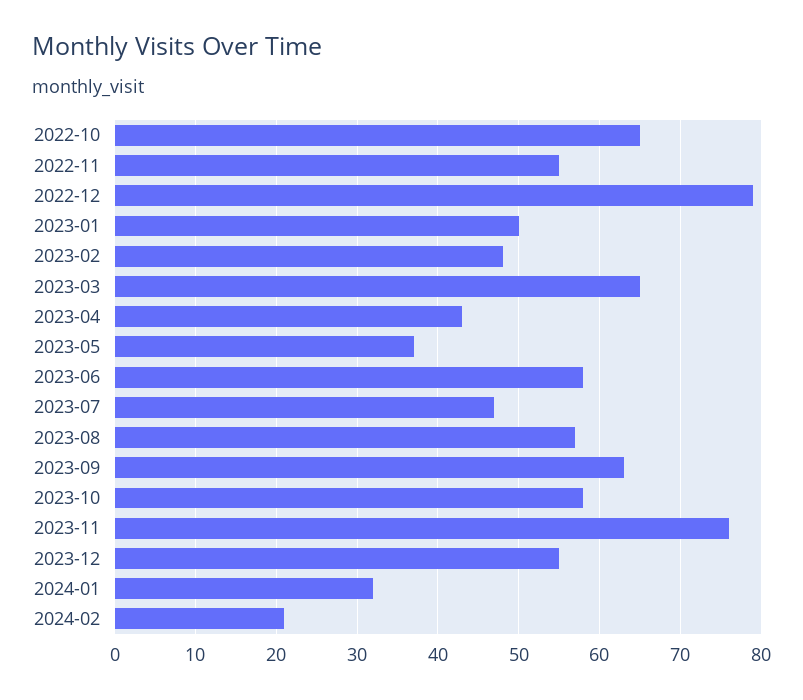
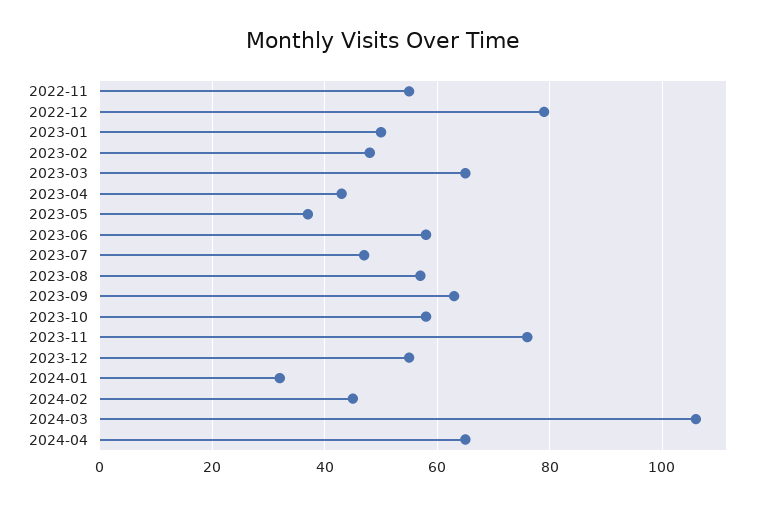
2022-10: 65 -> none
2024-02: 21 -> 45
2024-03: none -> 105
2024-04: none -> 65

